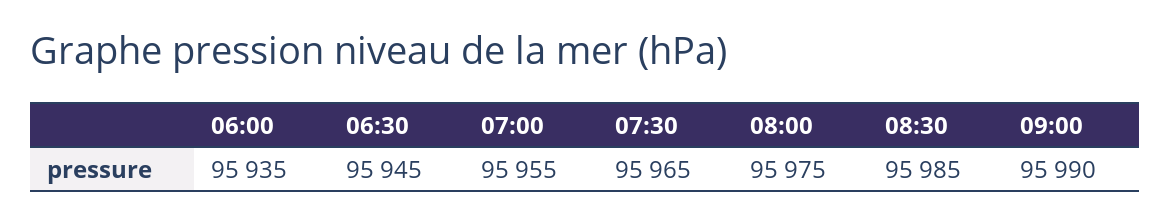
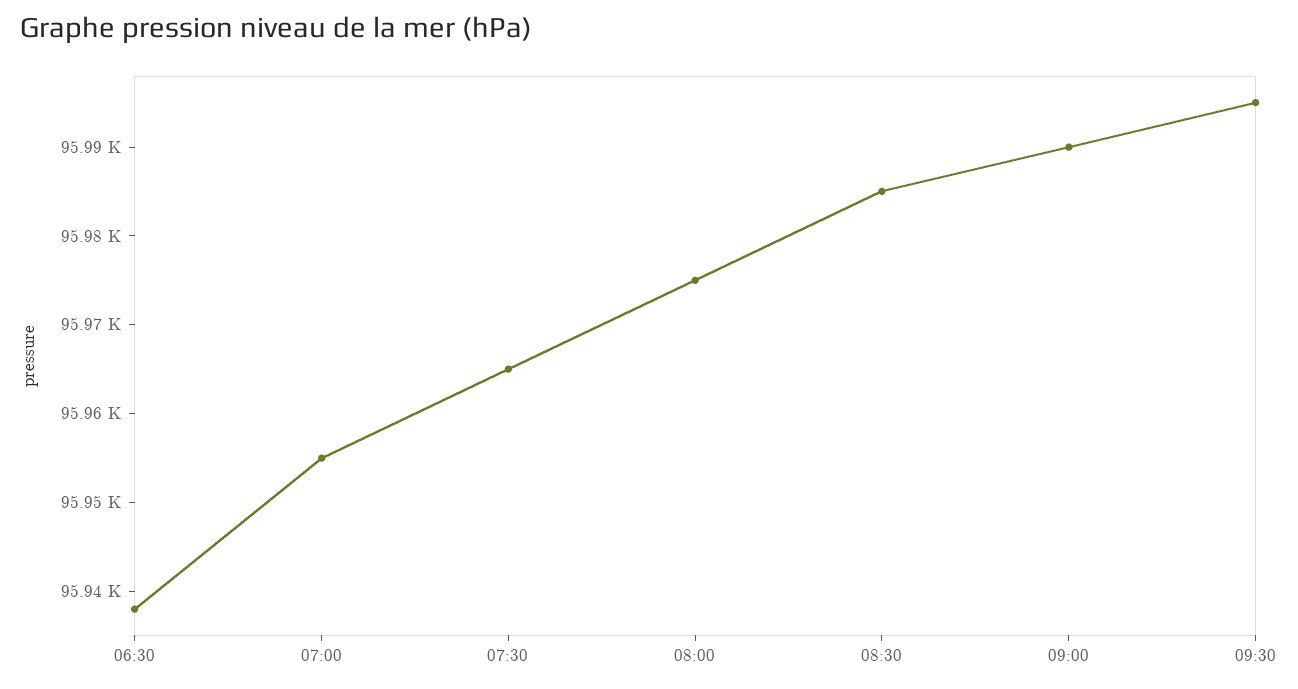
06:00: 95935 -> none
06:30: 95945 -> 95938
09:30: none -> 95995

